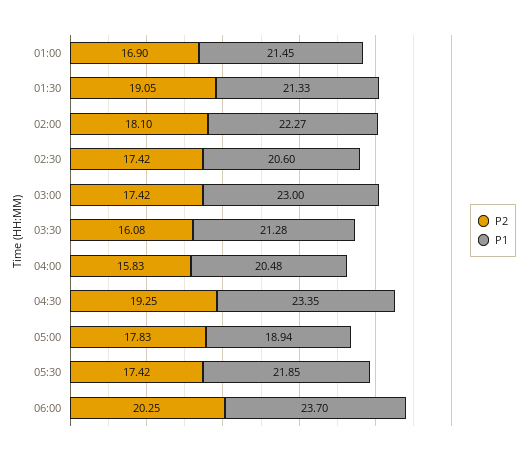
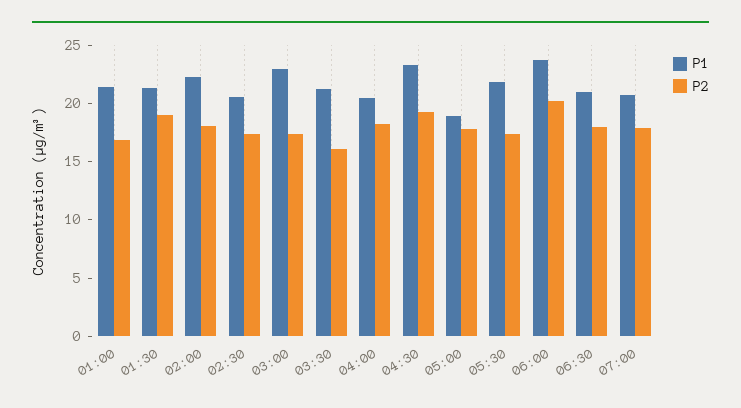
P2, 04:00: 15.83 -> 18
P1, 06:30: none -> 21
P2, 06:30: none -> 18
P1, 07:00: none -> 21
P2, 07:00: none -> 18

